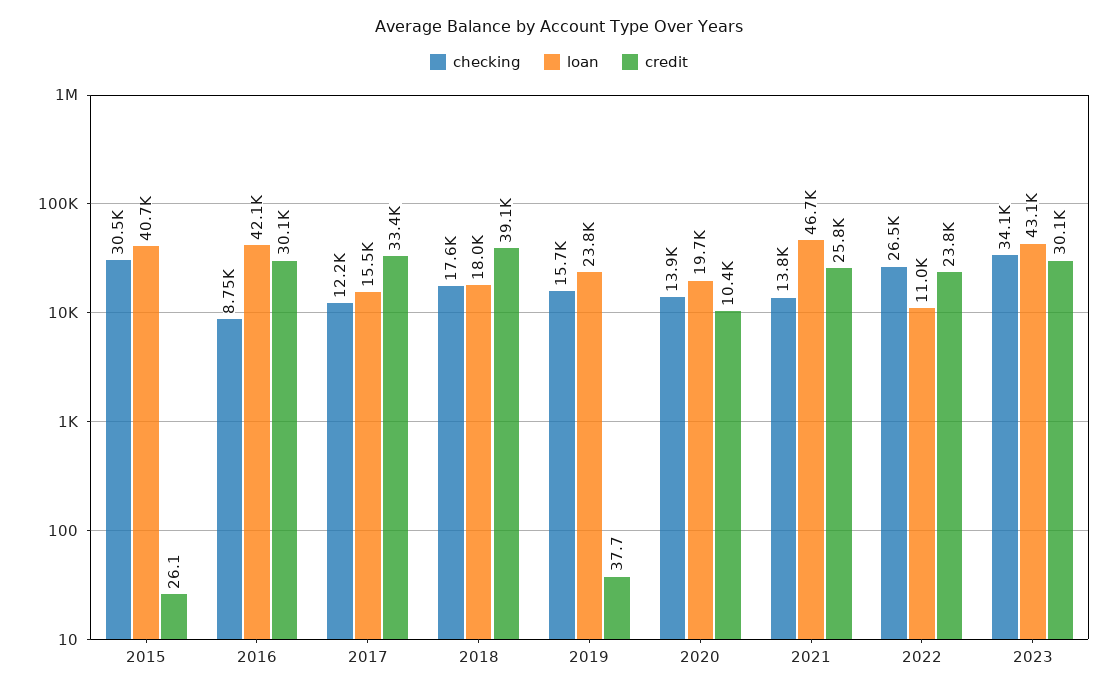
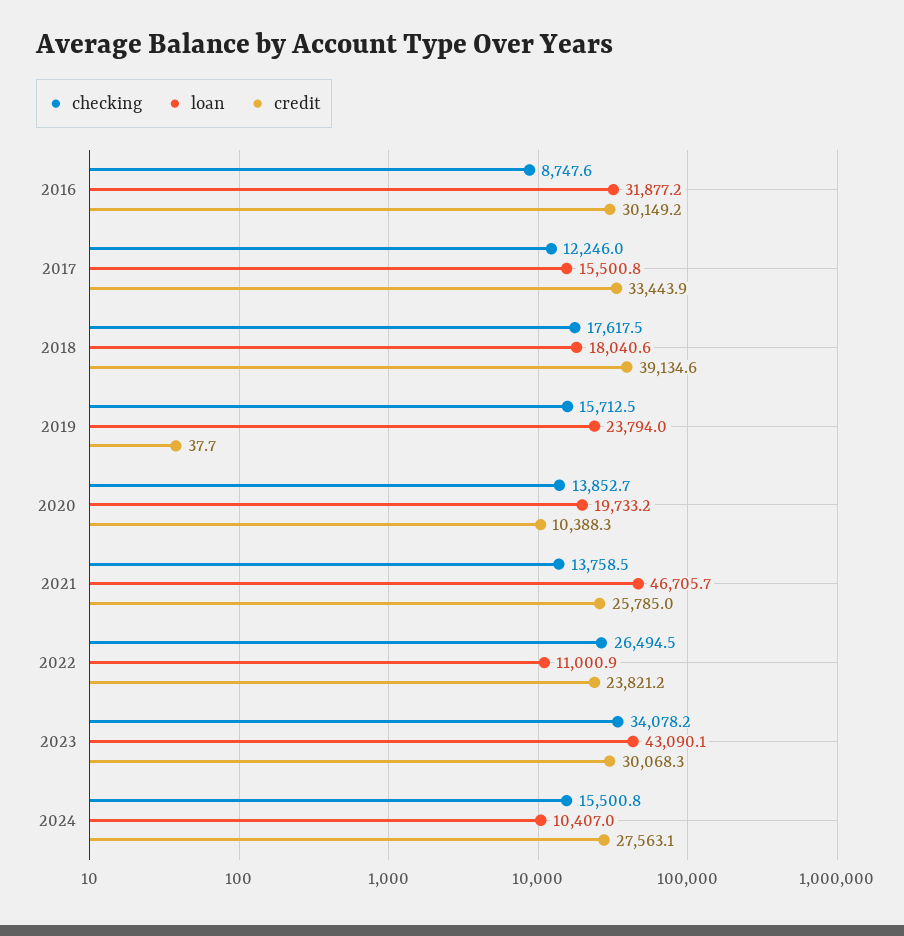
checking, 2015: 30500 -> none
loan, 2015: 40700 -> none
credit, 2015: 26.1 -> none
loan, 2016: 42100 -> 31877.2
checking, 2024: none -> 15500.8
loan, 2024: none -> 10407
credit, 2024: none -> 27563.1

